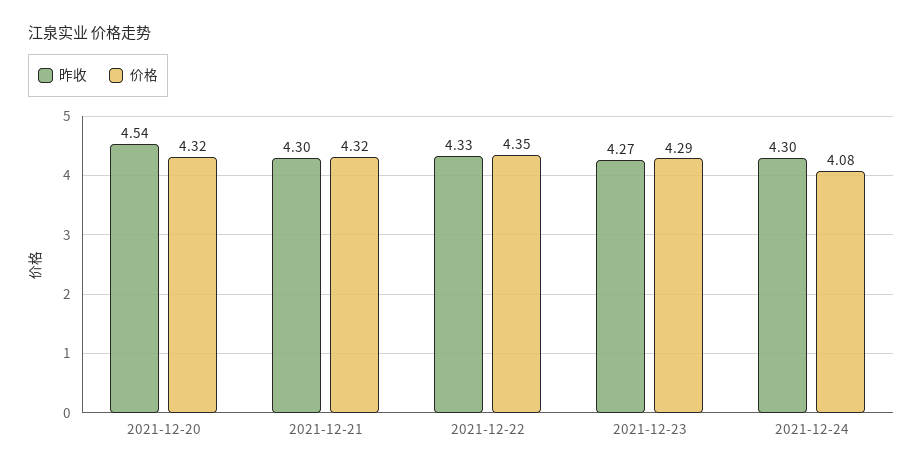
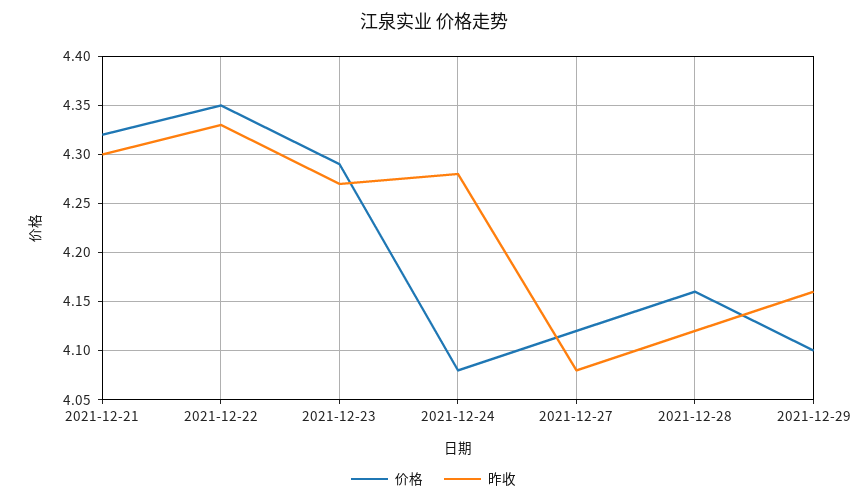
昨收, 2021-12-20: 4.54 -> none
价格, 2021-12-20: 4.32 -> none
昨收, 2021-12-24: 4.3 -> 4.28
价格, 2021-12-27: none -> 4.12
昨收, 2021-12-27: none -> 4.08
价格, 2021-12-28: none -> 4.16
昨收, 2021-12-28: none -> 4.12
价格, 2021-12-29: none -> 4.1
昨收, 2021-12-29: none -> 4.16

